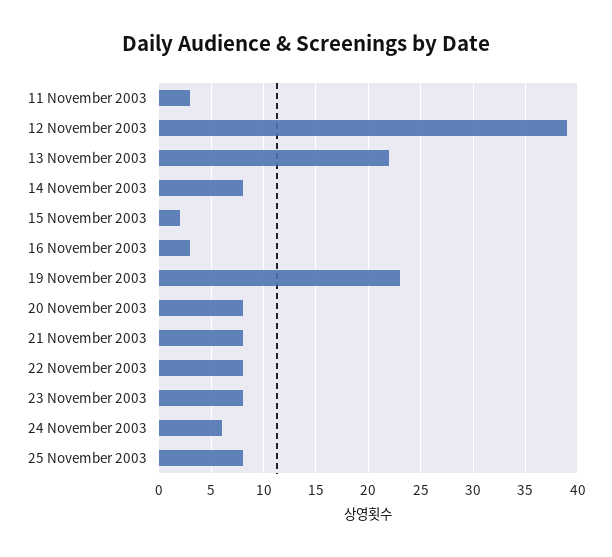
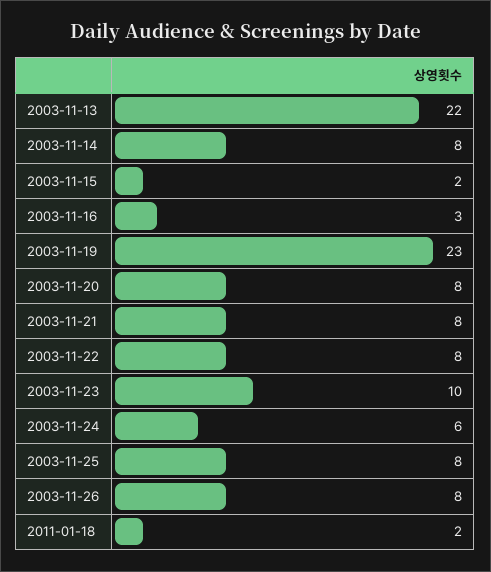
11 November 2003: 3 -> none
12 November 2003: 39 -> none
23 November 2003: 8 -> 10
2003-11-26: none -> 8
2011-01-18: none -> 2

